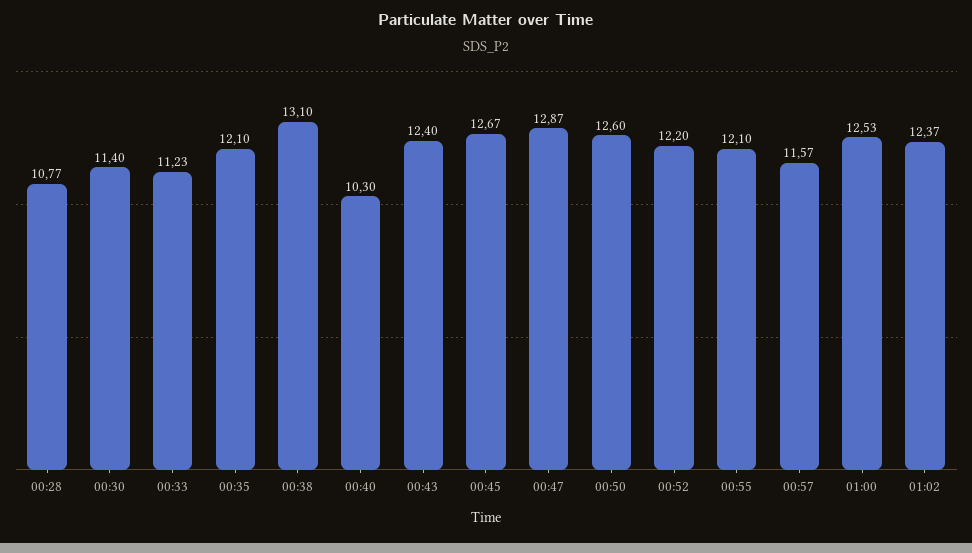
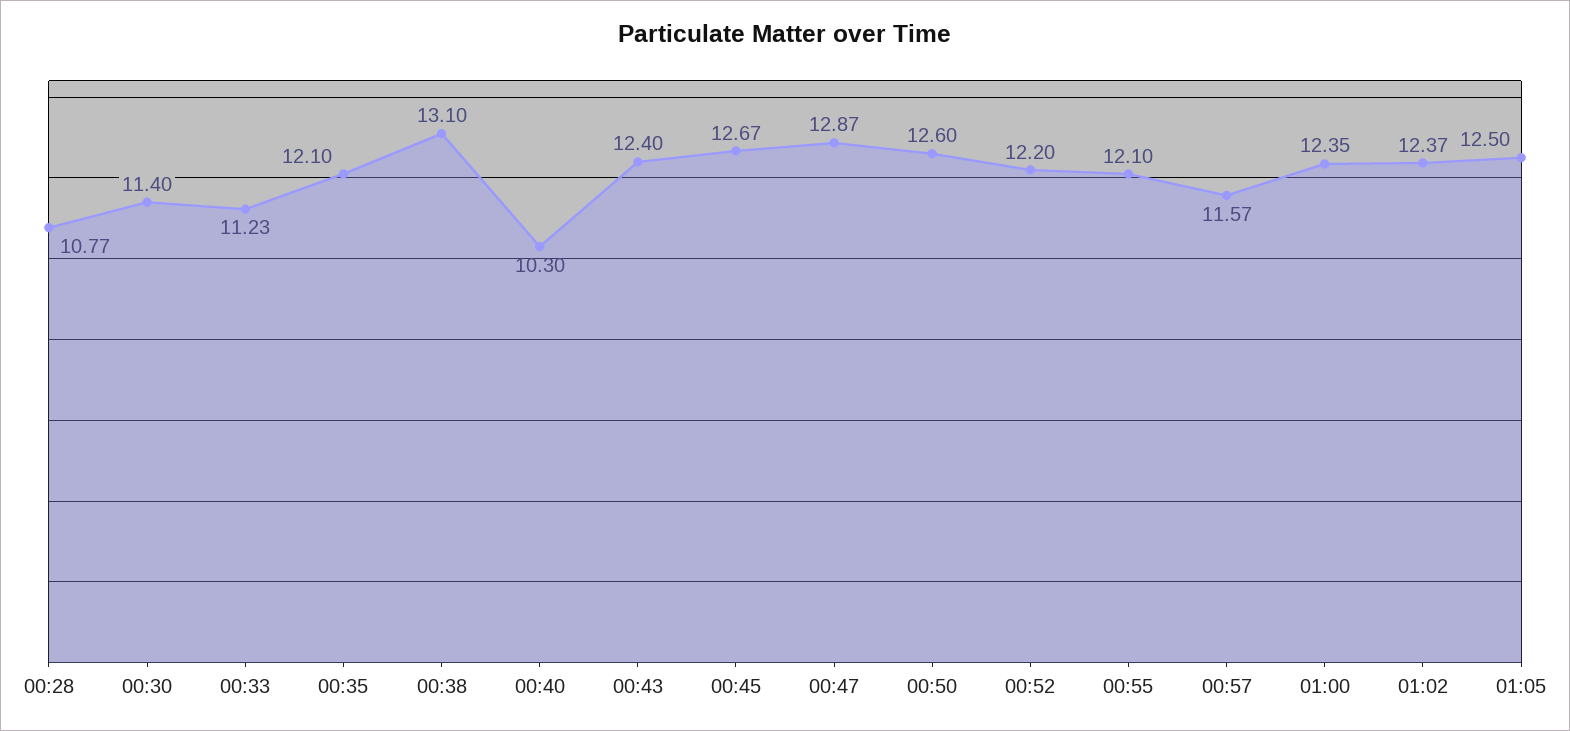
01:00: 12.53 -> 12.35
01:05: none -> 12.5

